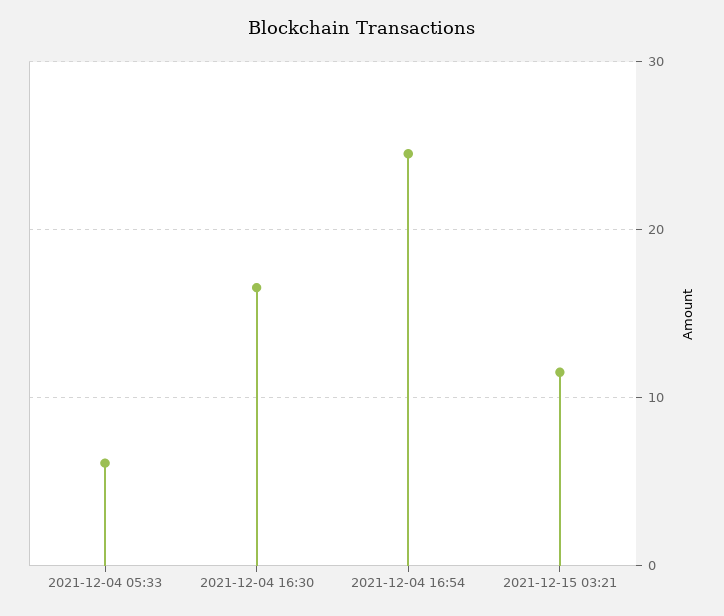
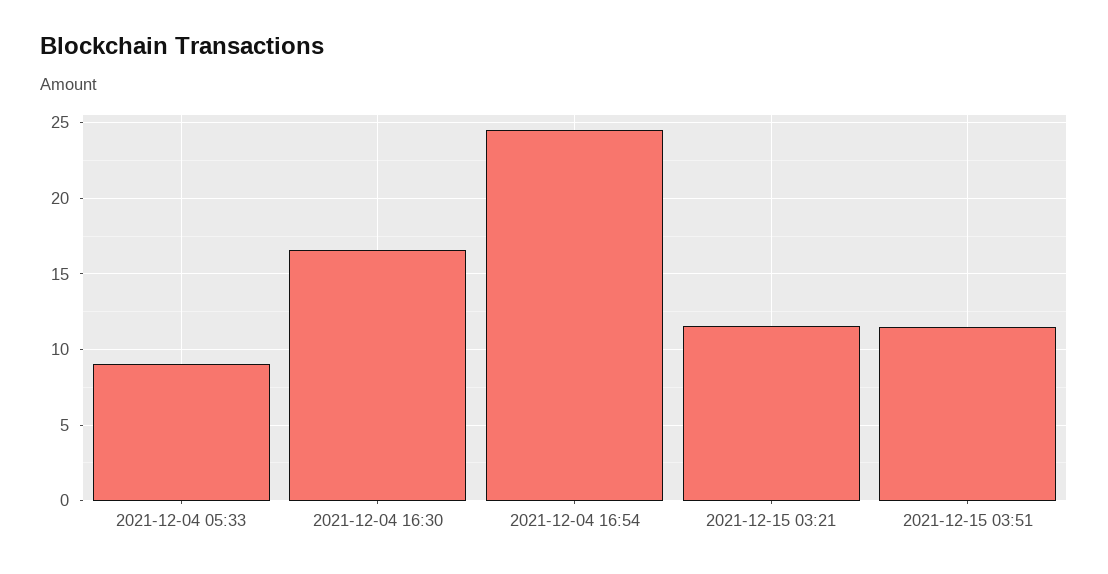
2021-12-04 05:33: 6 -> 9
2021-12-15 03:51: none -> 11.5

